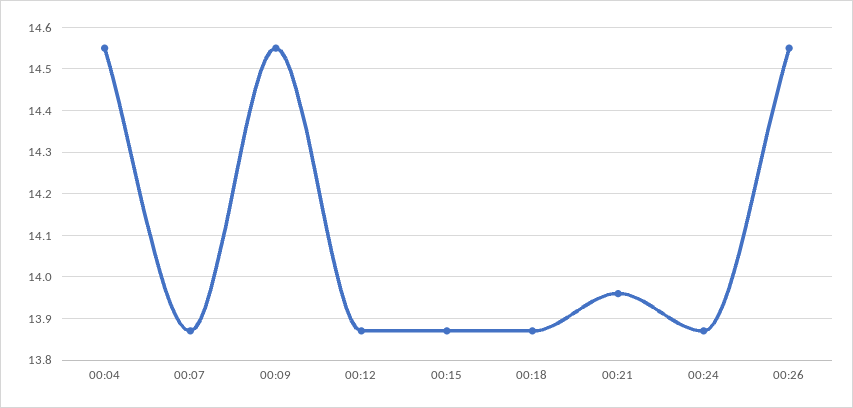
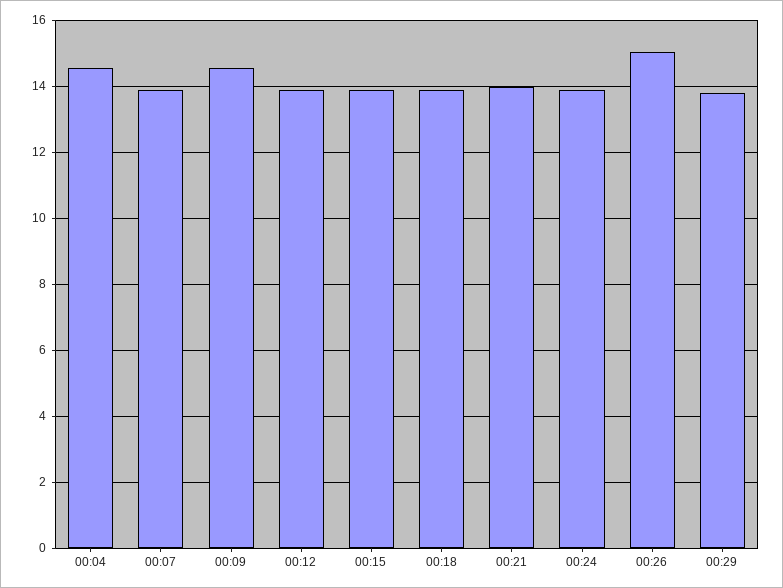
00:26: 14.55 -> 15
00:29: none -> 13.8

